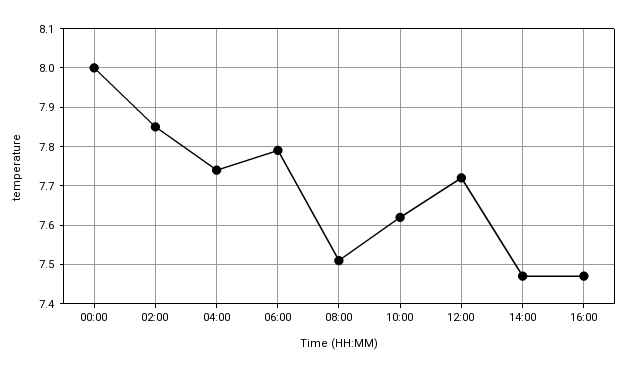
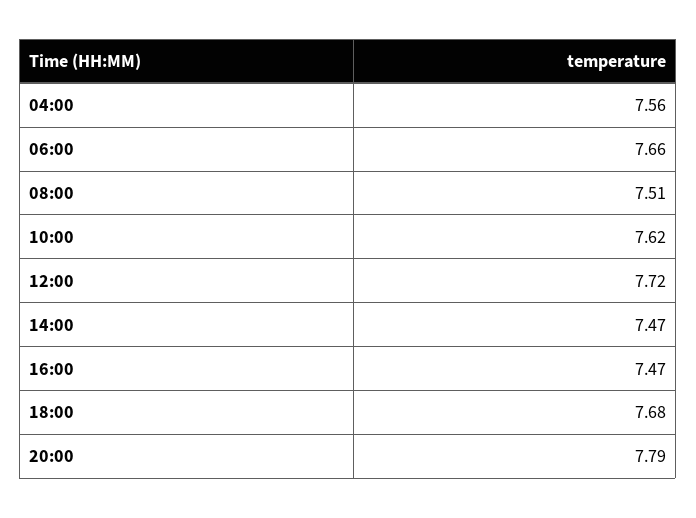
00:00: 8 -> none
02:00: 7.85 -> none
04:00: 7.75 -> 7.56
06:00: 7.8 -> 7.66
18:00: none -> 7.68
20:00: none -> 7.79

